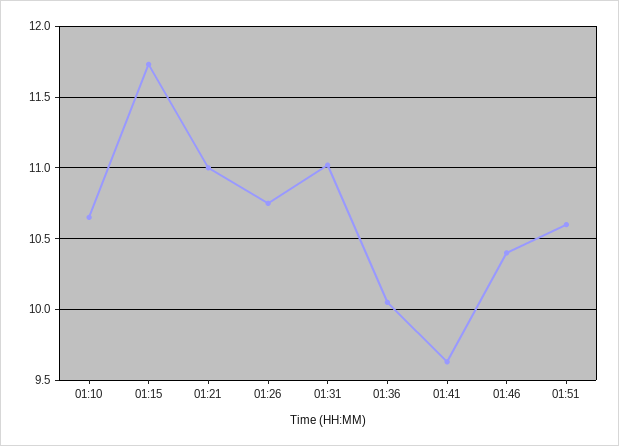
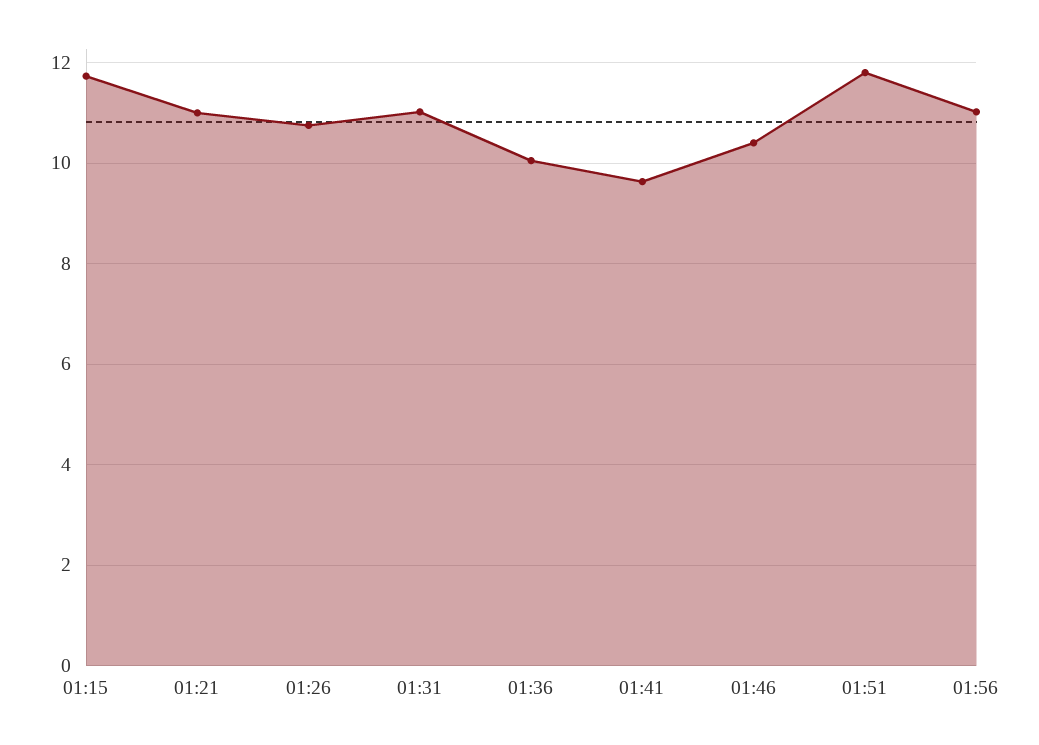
01:10: 10.65 -> none
01:51: 10.6 -> 11.8
01:56: none -> 11

